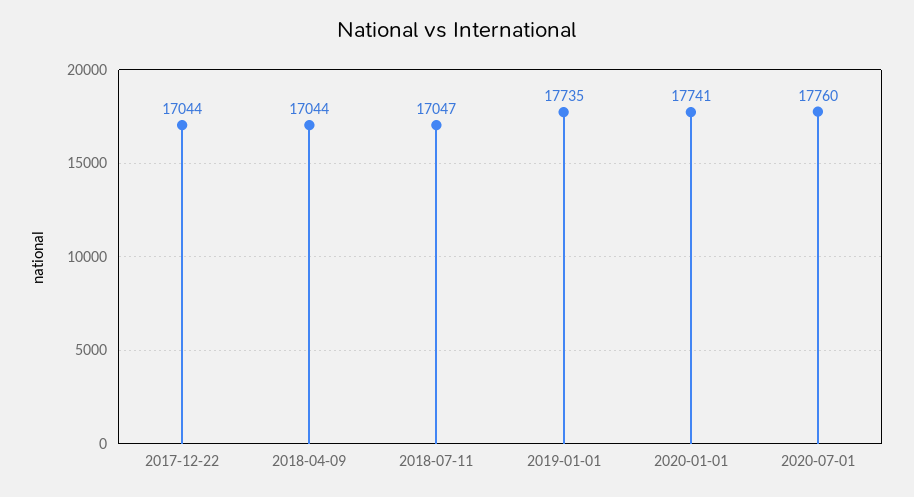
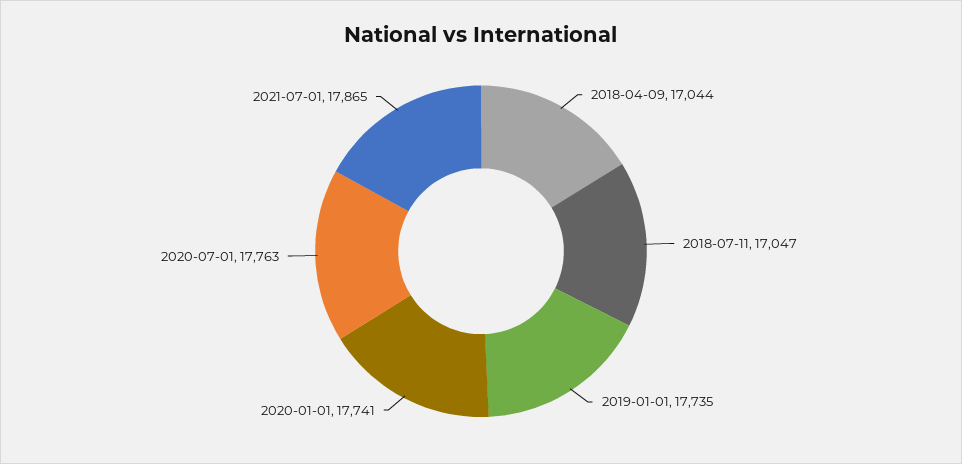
2017-12-22: 17044 -> none
2020-07-01: 17760 -> 17763
2021-07-01: none -> 17865

